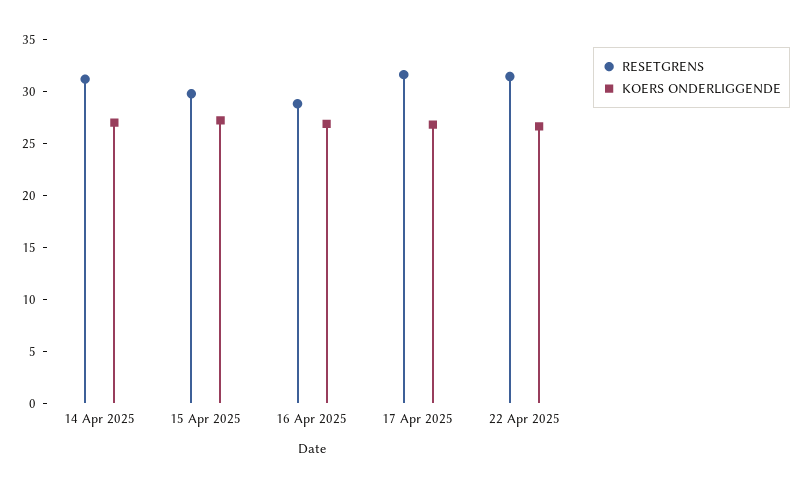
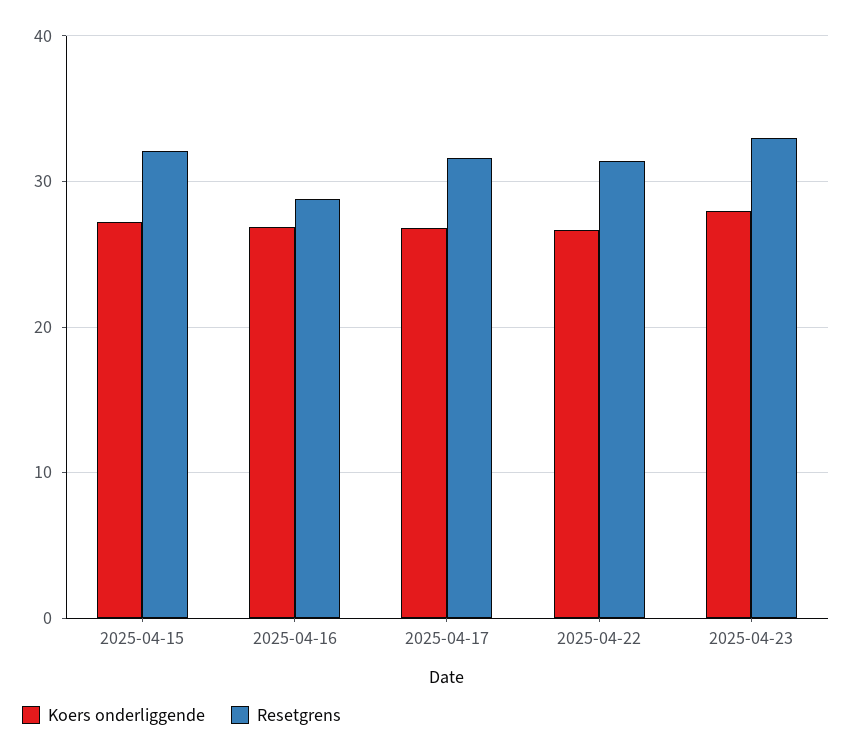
RESETGRENS, 14 Apr 2025: 31 -> none
KOERS ONDERLIGGENDE, 14 Apr 2025: 27 -> none
RESETGRENS, 15 Apr 2025: 30 -> 32
KOERS ONDERLIGGENDE, 2025-04-23: none -> 28
RESETGRENS, 2025-04-23: none -> 33

